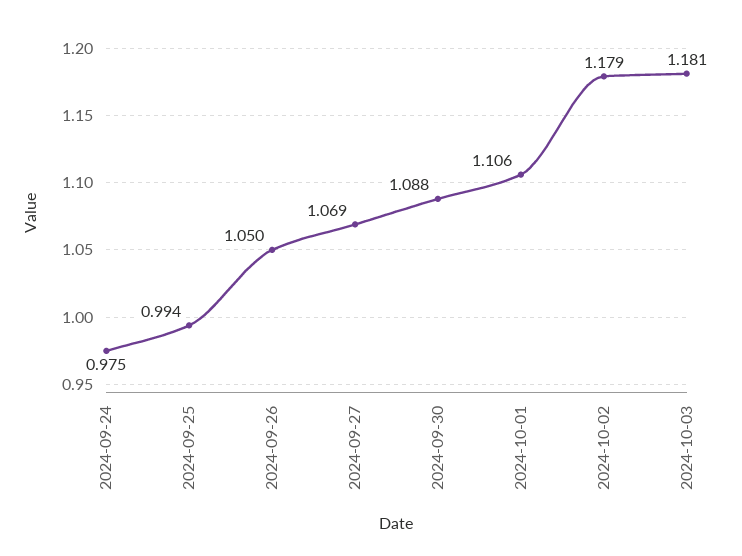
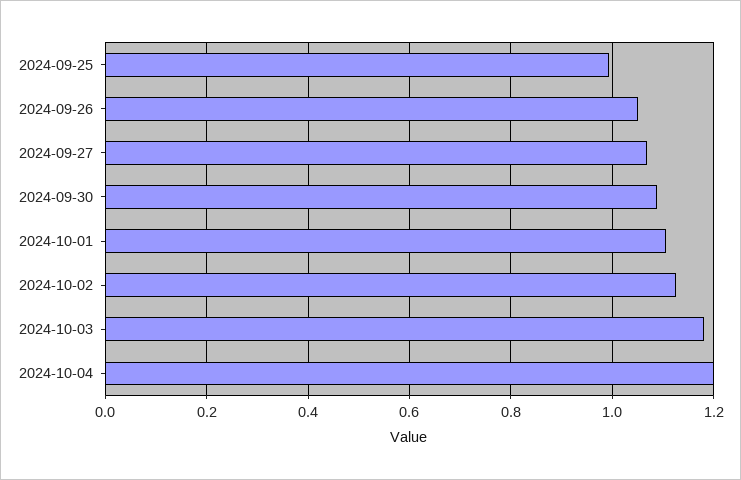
2024-09-24: 0.975 -> none
2024-10-02: 1.179 -> 1.12
2024-10-04: none -> 1.2

